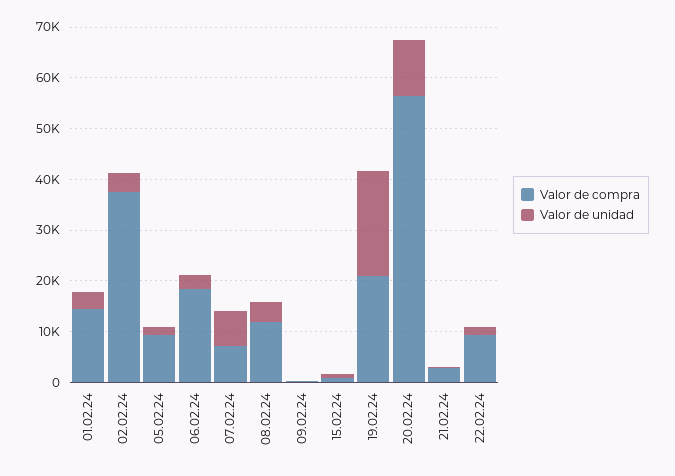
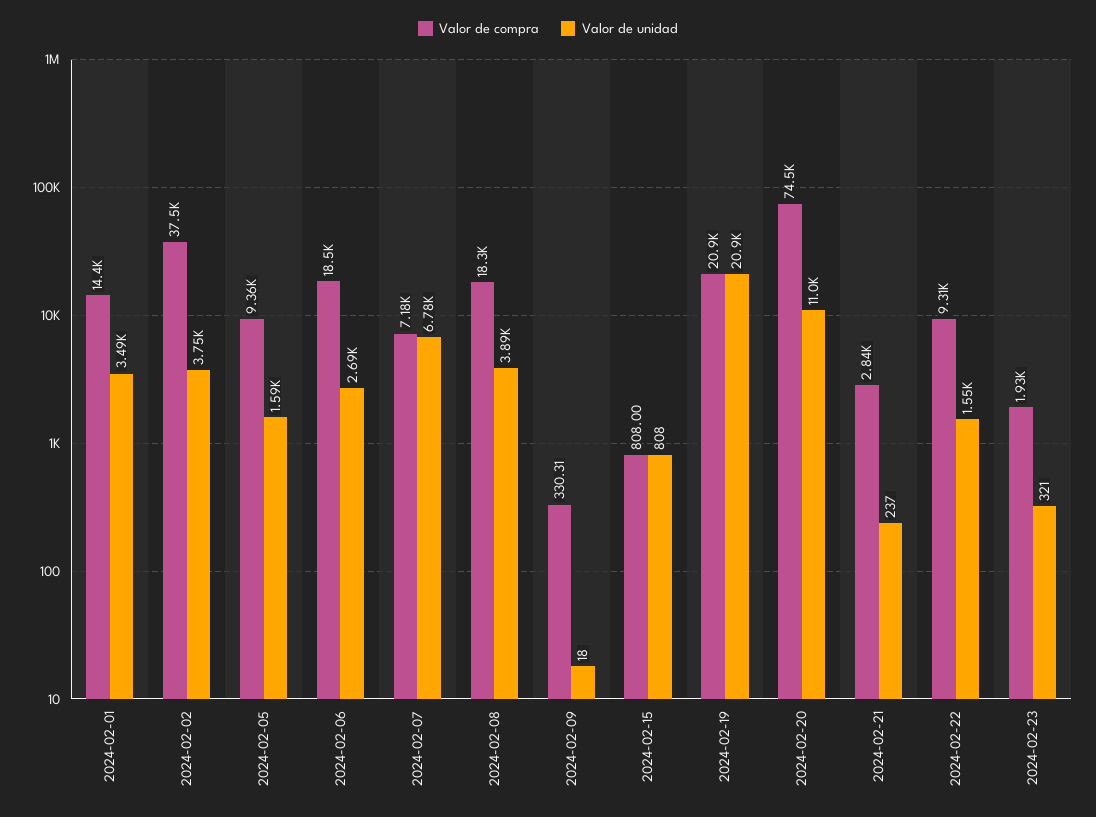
Valor de compra, 08.02.24: 12000 -> 18300
Valor de compra, 20.02.24: 56000 -> 74500
Valor de compra, 2024-02-23: none -> 1930
Valor de unidad, 2024-02-23: none -> 321

